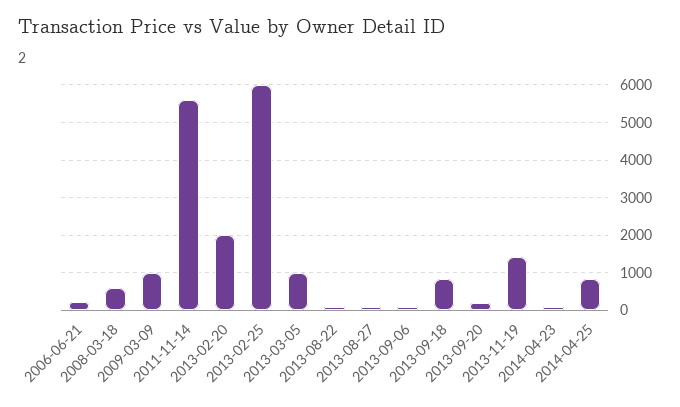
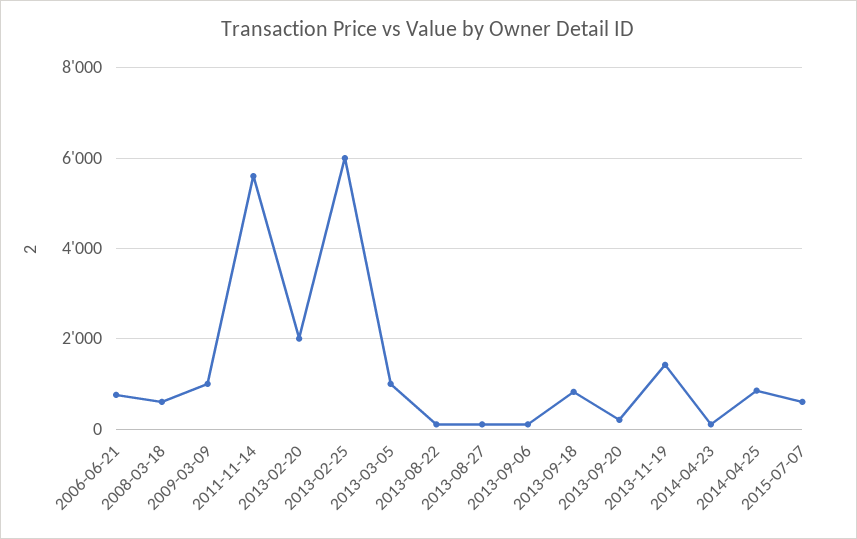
2006-06-21: 200 -> 800
2015-07-07: none -> 600

